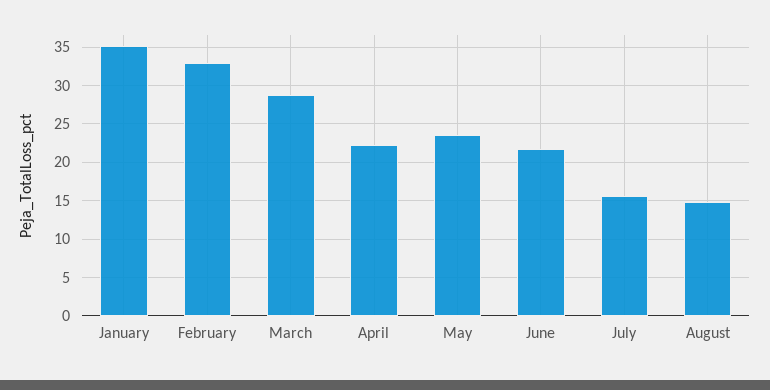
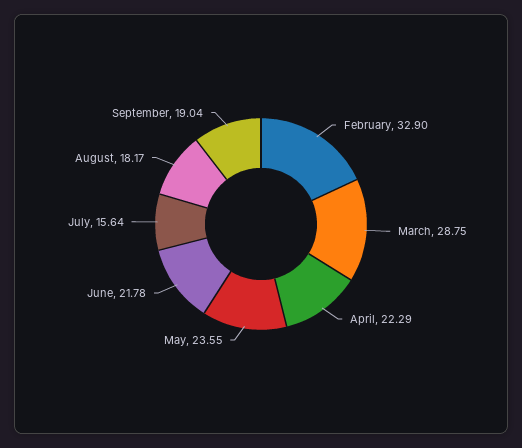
January: 35 -> none
August: 15 -> 18.17
September: none -> 19.04

